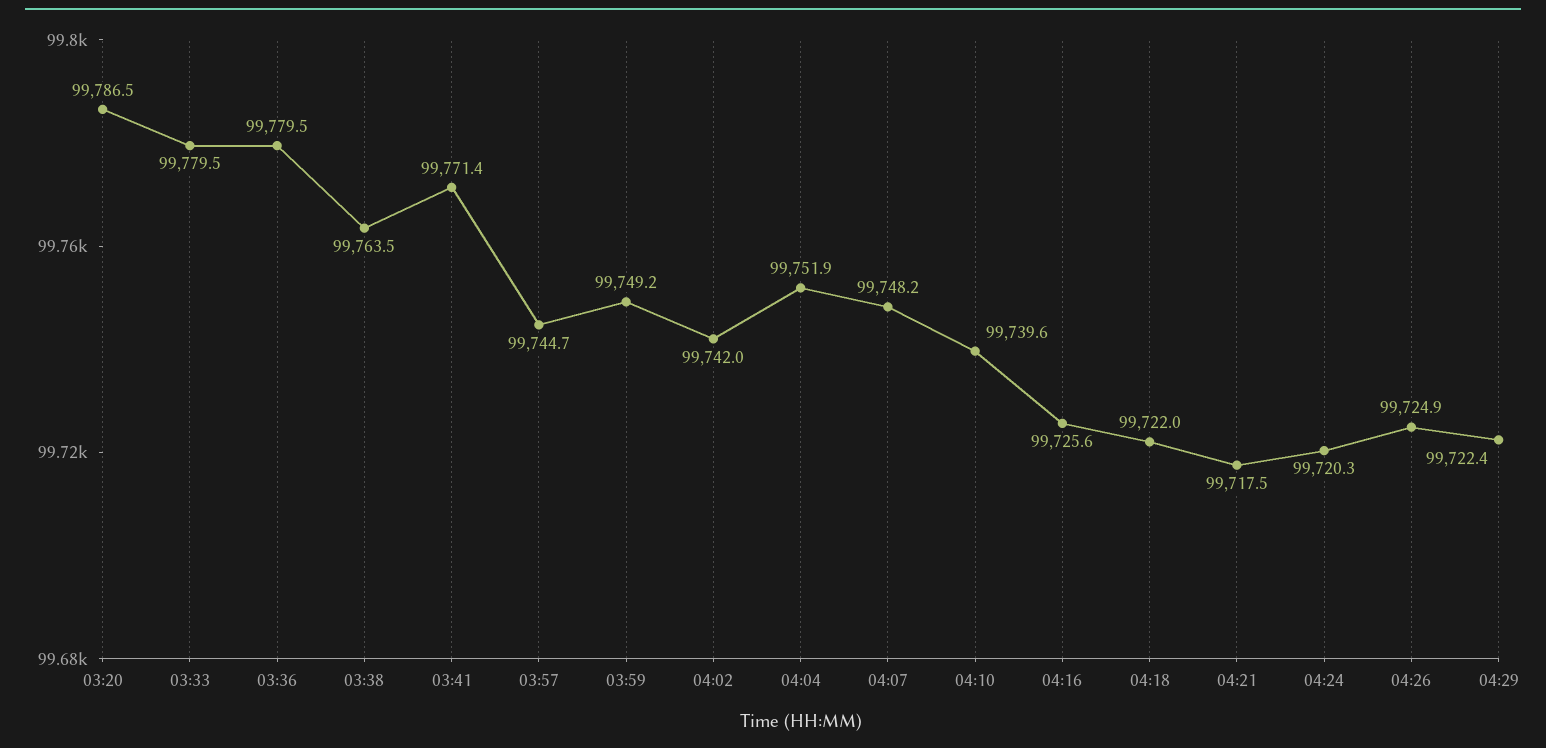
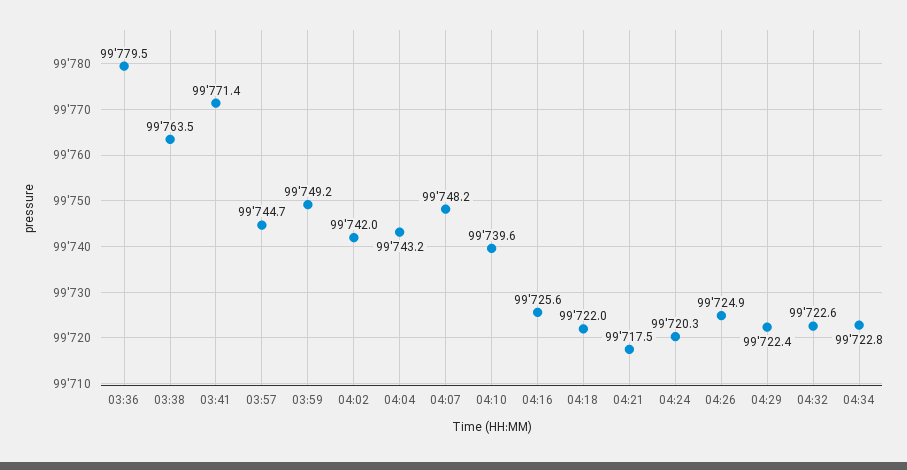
03:20: 99786.5 -> none
03:33: 99779.5 -> none
04:04: 99751.9 -> 99743.2
04:32: none -> 99722.6
04:34: none -> 99722.8

